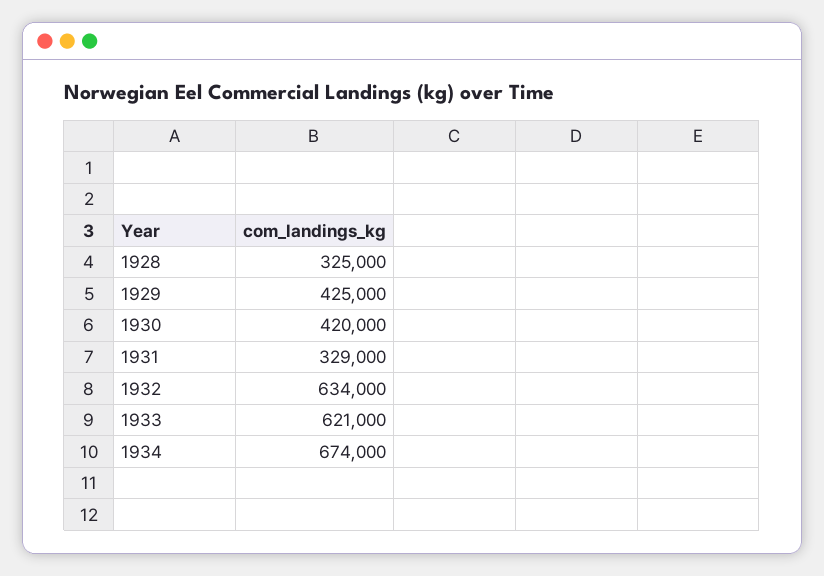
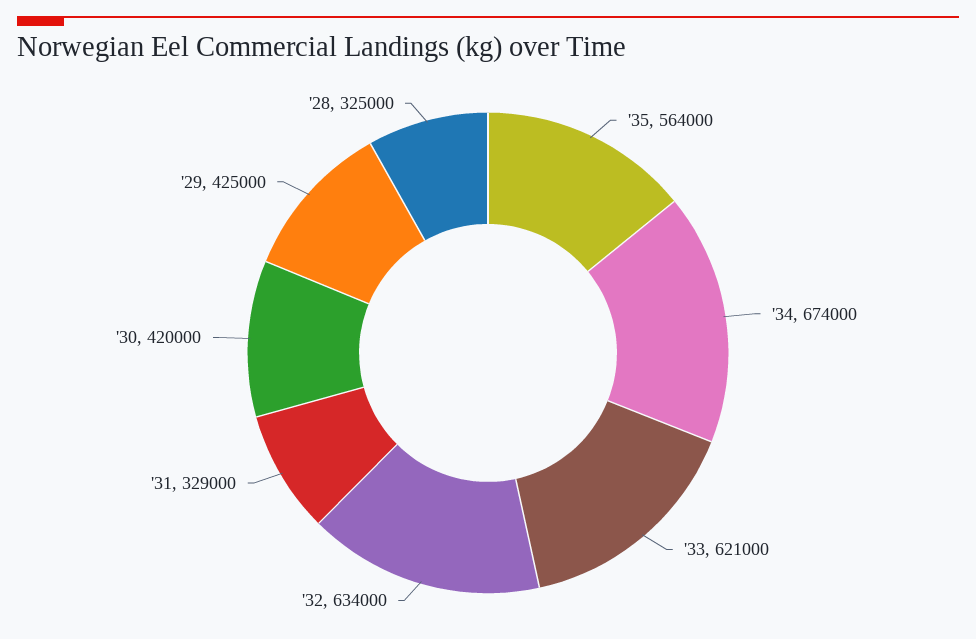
'35: none -> 564000

